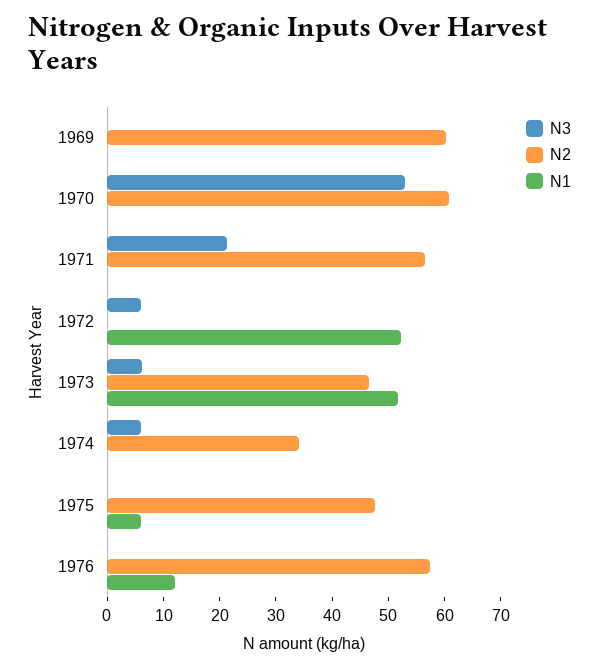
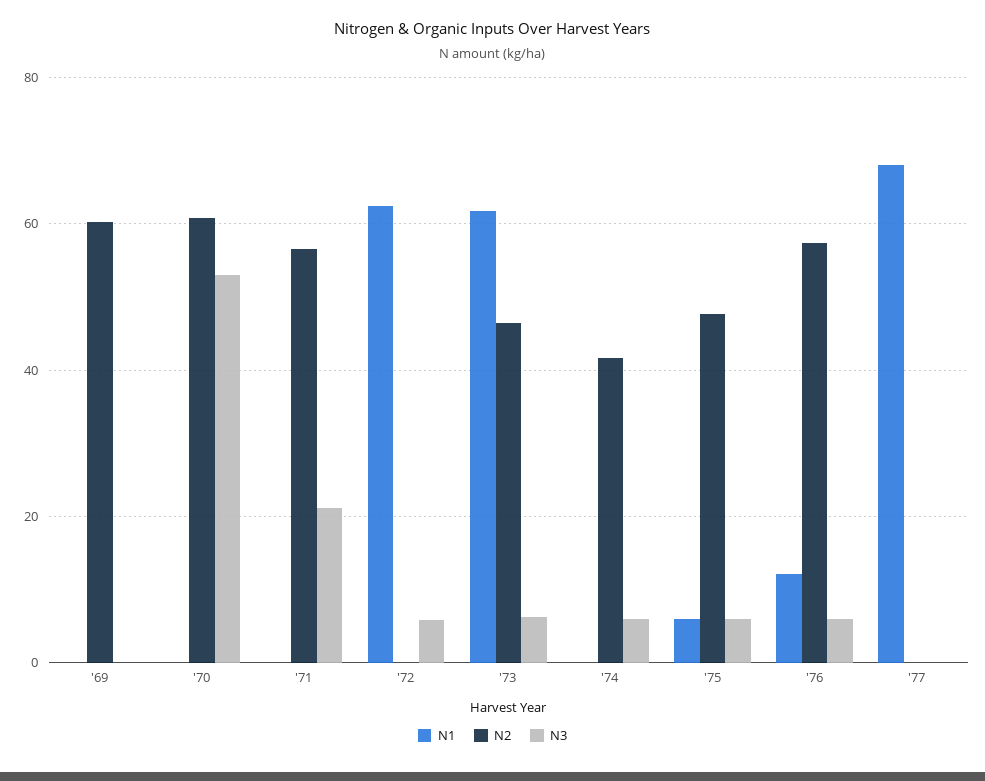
N1, 1972: 52 -> 62
N1, 1973: 52 -> 62
N2, 1974: 34 -> 42
N3, 1975: 0 -> 6
N3, 1976: 0 -> 6
N1, '77: none -> 68
N2, '77: none -> 0
N3, '77: none -> 0

